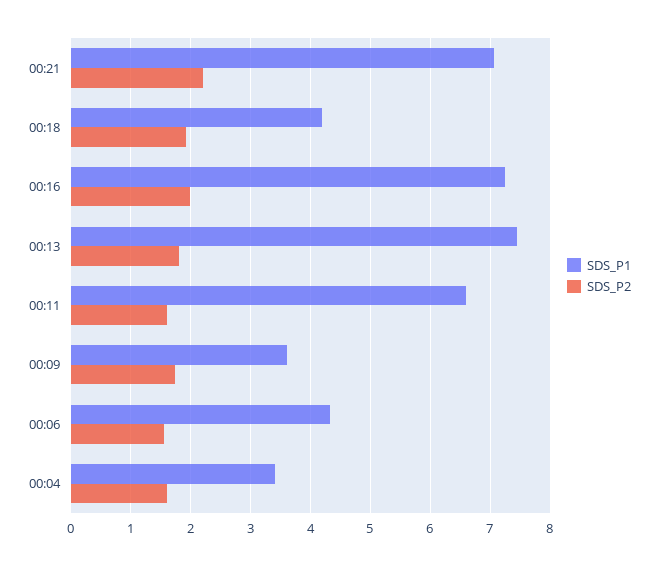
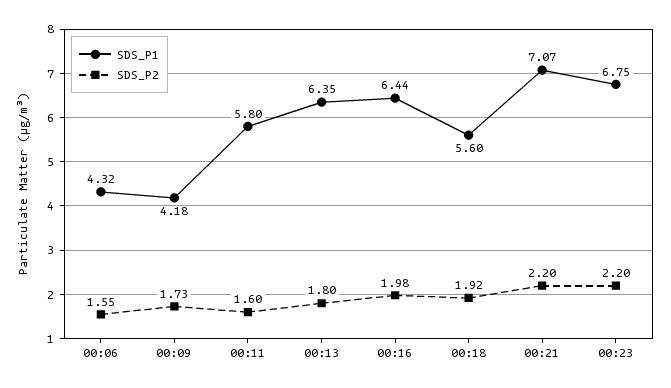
SDS_P1, 00:18: 4.2 -> 5.6
SDS_P1, 00:16: 7.2 -> 6.44
SDS_P1, 00:13: 7.4 -> 6.35
SDS_P1, 00:11: 6.6 -> 5.8
SDS_P1, 00:09: 3.6 -> 4.18
SDS_P1, 00:04: 3.4 -> none
SDS_P2, 00:04: 1.6 -> none
SDS_P1, 00:23: none -> 6.75
SDS_P2, 00:23: none -> 2.2

